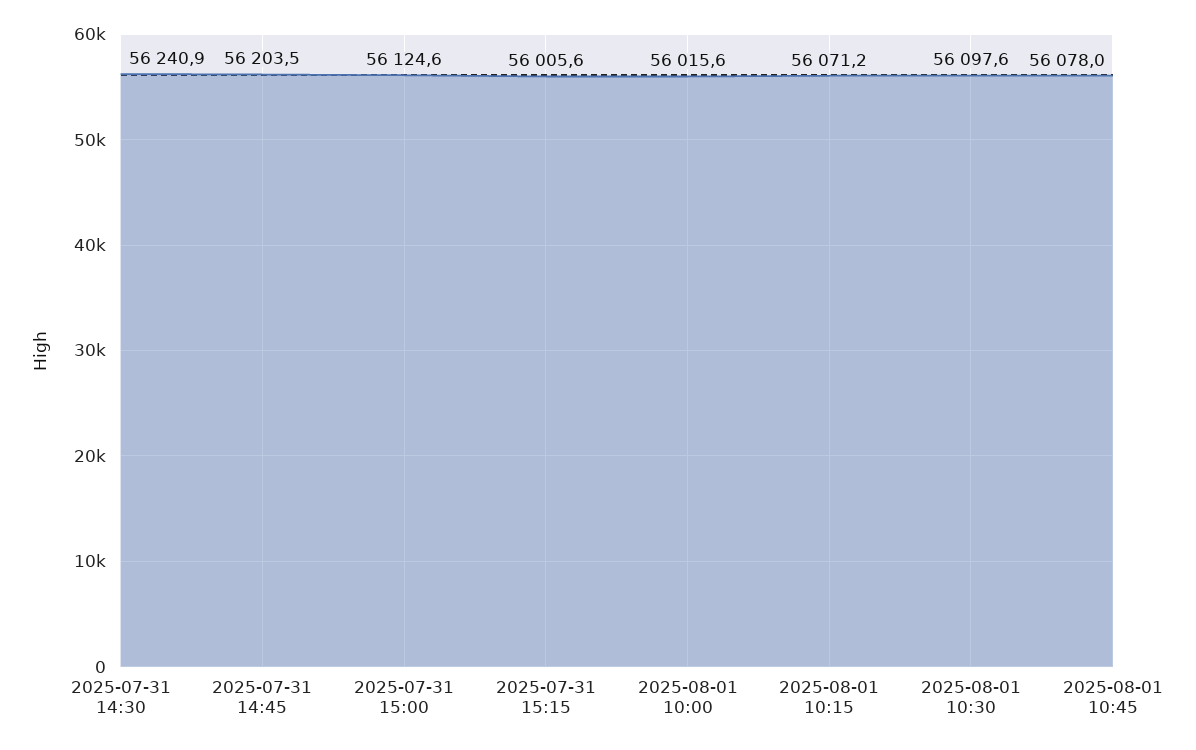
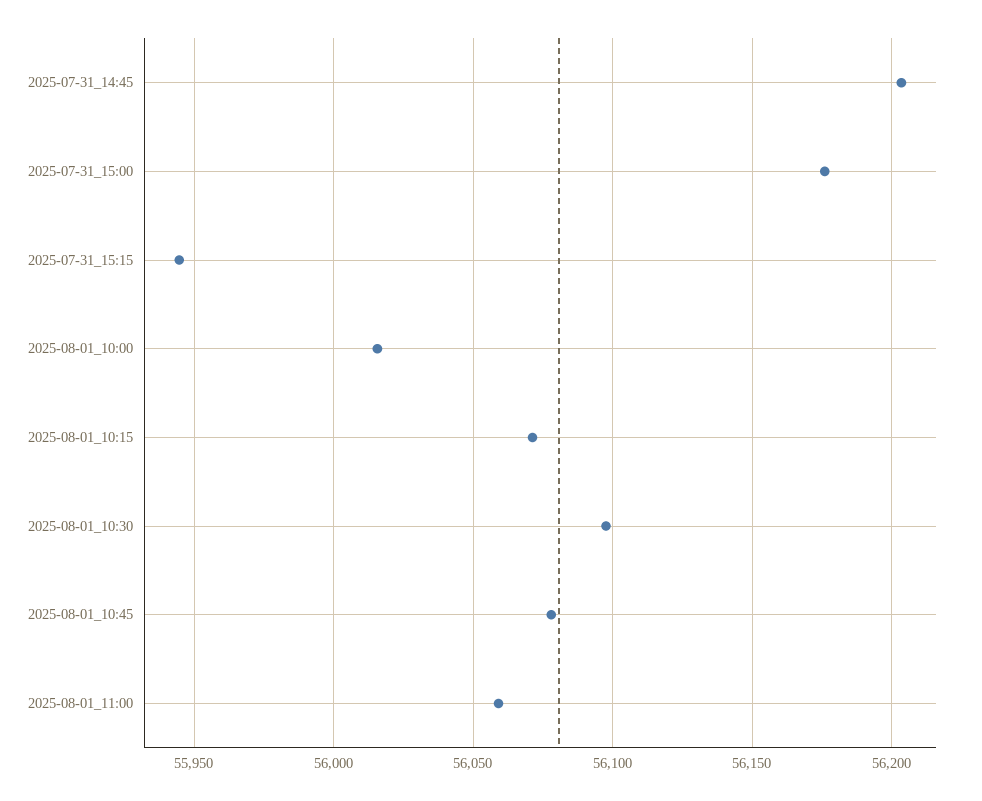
2025-07-31 14:30: 56240.9 -> none
2025-07-31 15:00: 56124.6 -> 56175
2025-07-31 15:15: 56005.6 -> 55945
2025-08-01_11:00: none -> 56060

